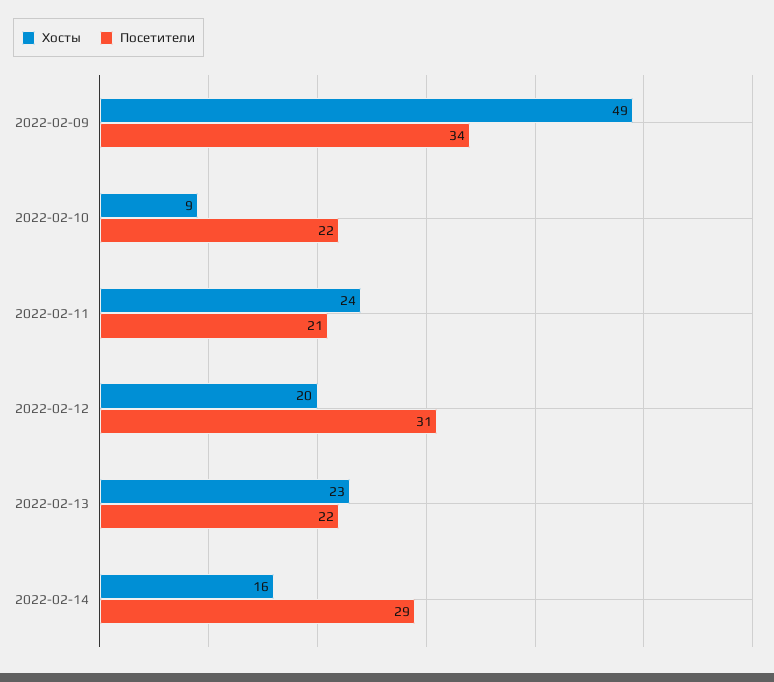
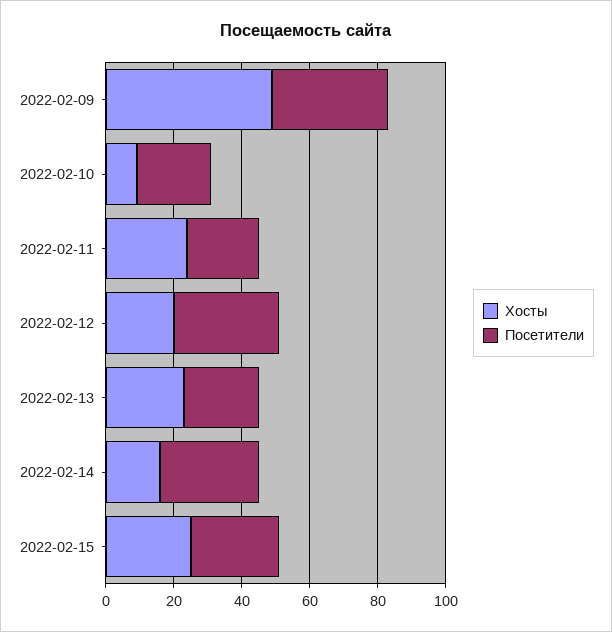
Хосты, 2022-02-15: none -> 25
Посетители, 2022-02-15: none -> 25

